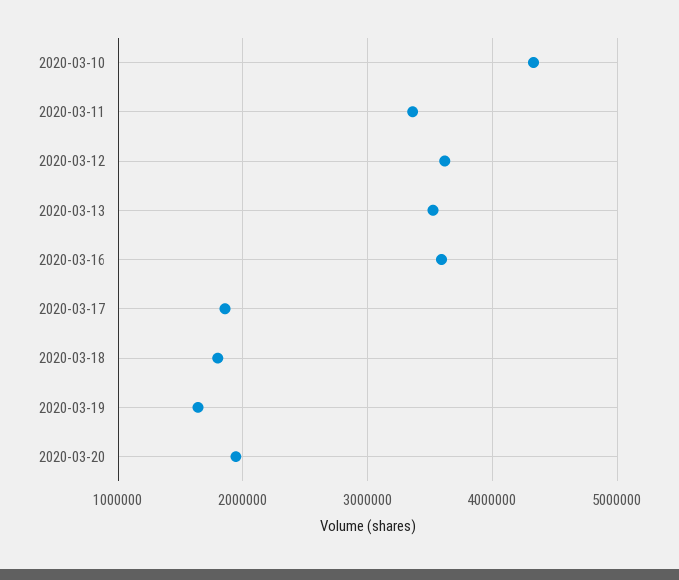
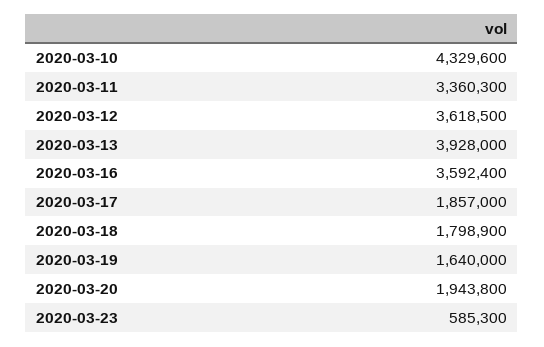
2020-03-13: 3500000 -> 3928000
2020-03-23: none -> 585300

